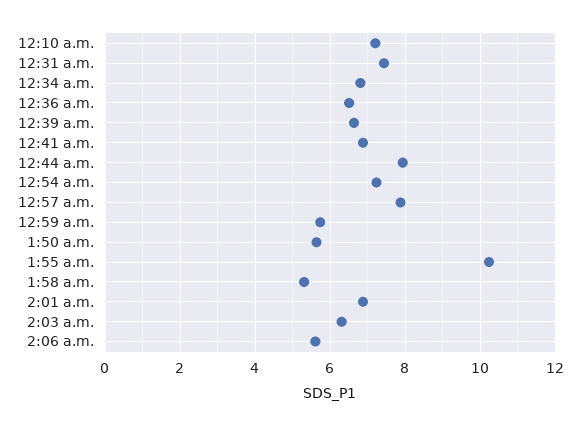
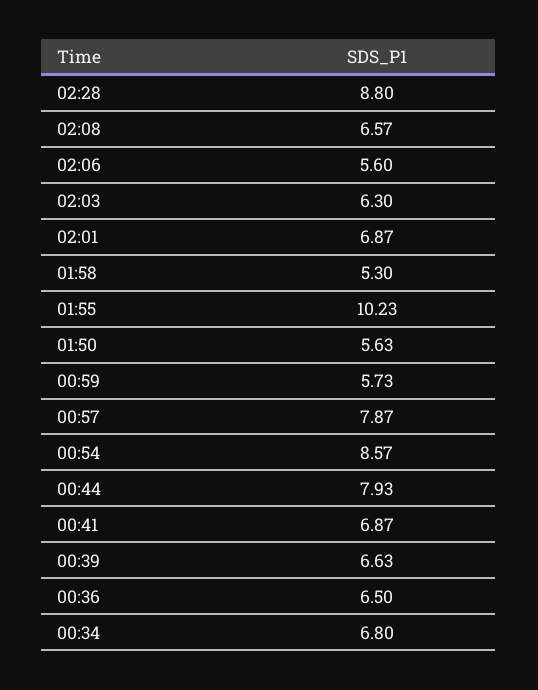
12:10 a.m.: 7.2 -> none
12:31 a.m.: 7.4 -> none
12:54 a.m.: 7.2 -> 8.57
02:28: none -> 8.8
02:08: none -> 6.57

